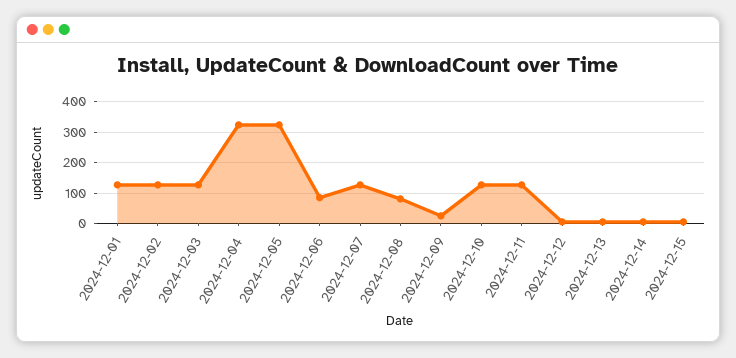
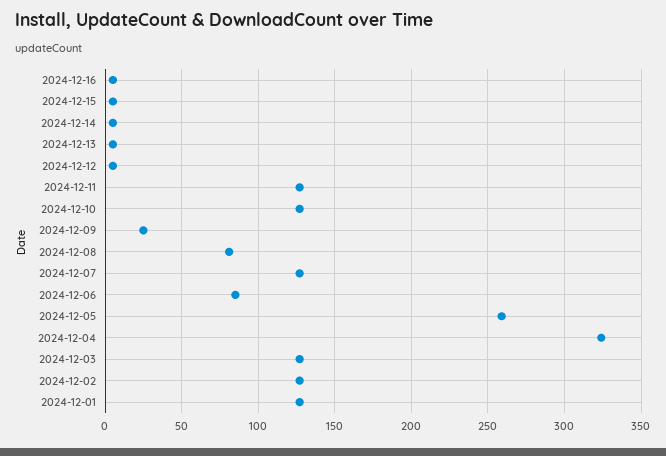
2024-12-05: 320 -> 260
2024-12-16: none -> 5

